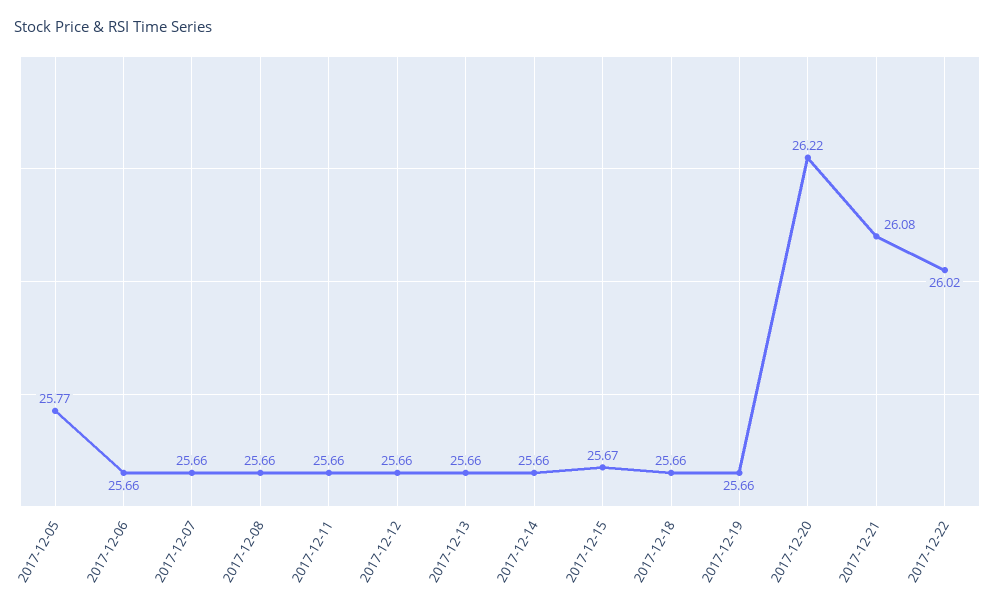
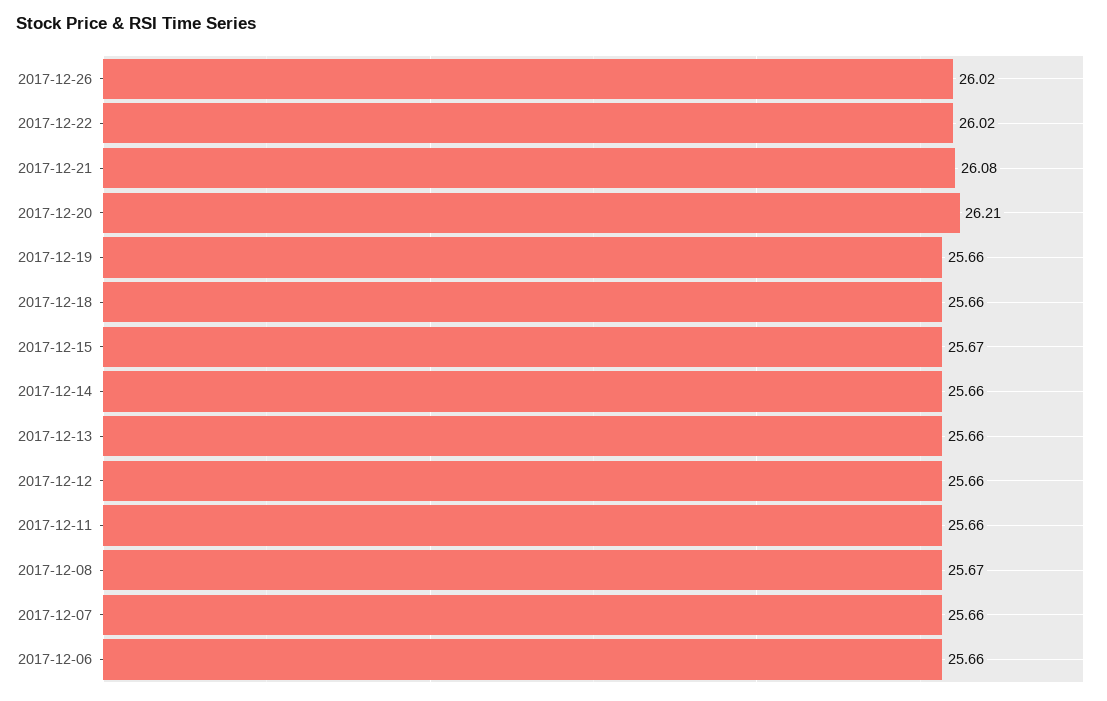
2017-12-05: 25.77 -> none
2017-12-08: 25.66 -> 25.67
2017-12-20: 26.22 -> 26.21
2017-12-26: none -> 26.02

